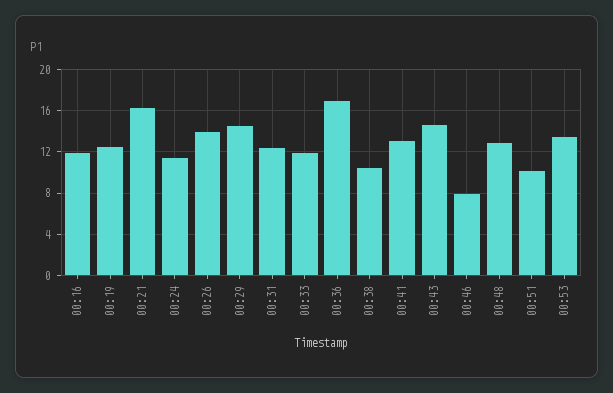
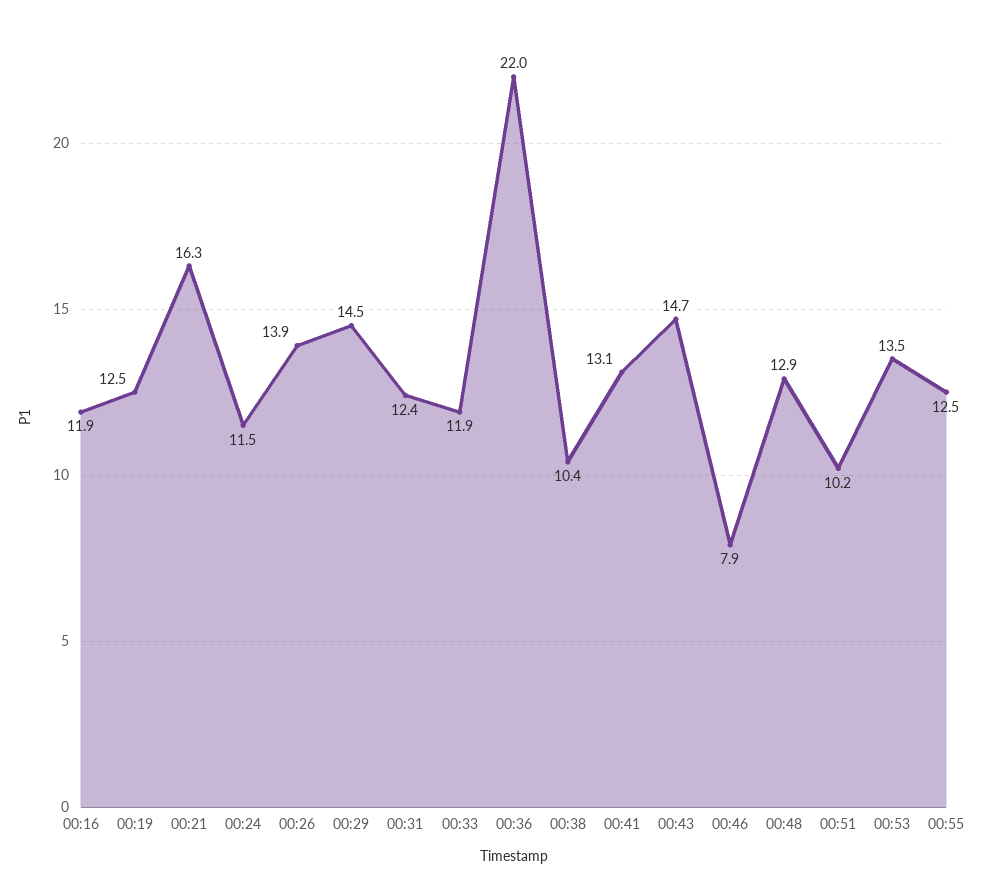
00:36: 17 -> 22
00:55: none -> 12.5

